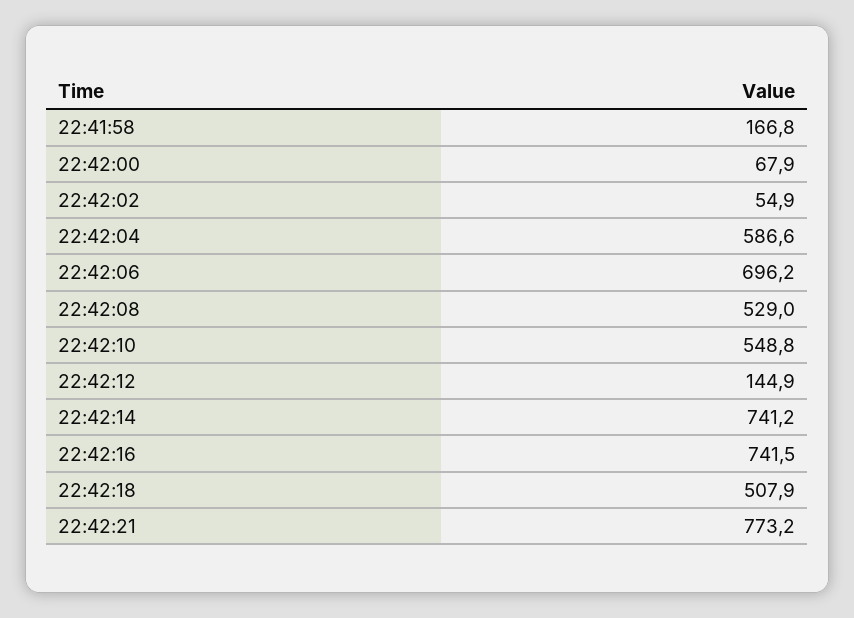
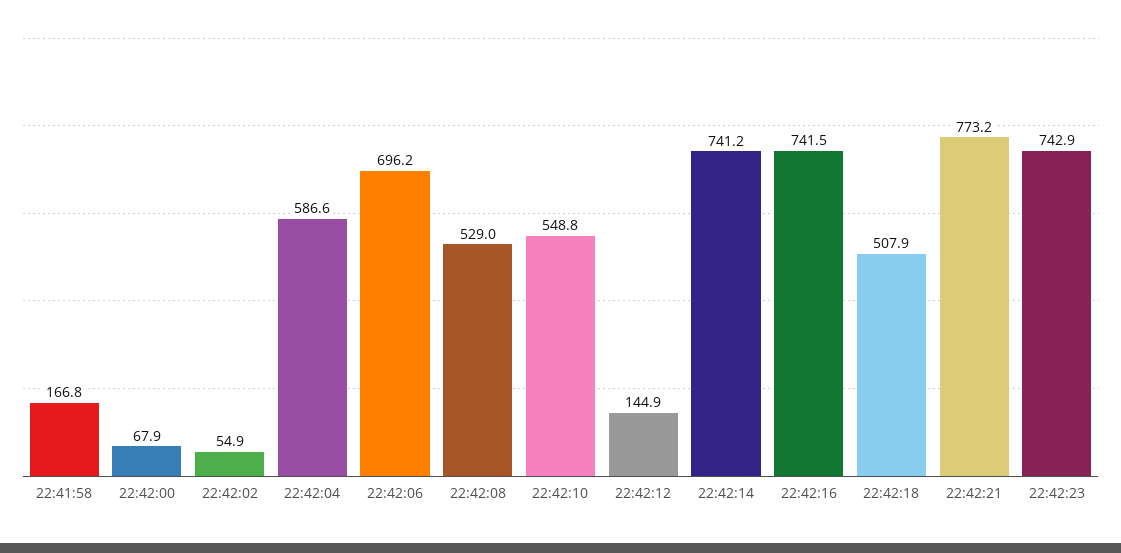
22:42:23: none -> 742.9

